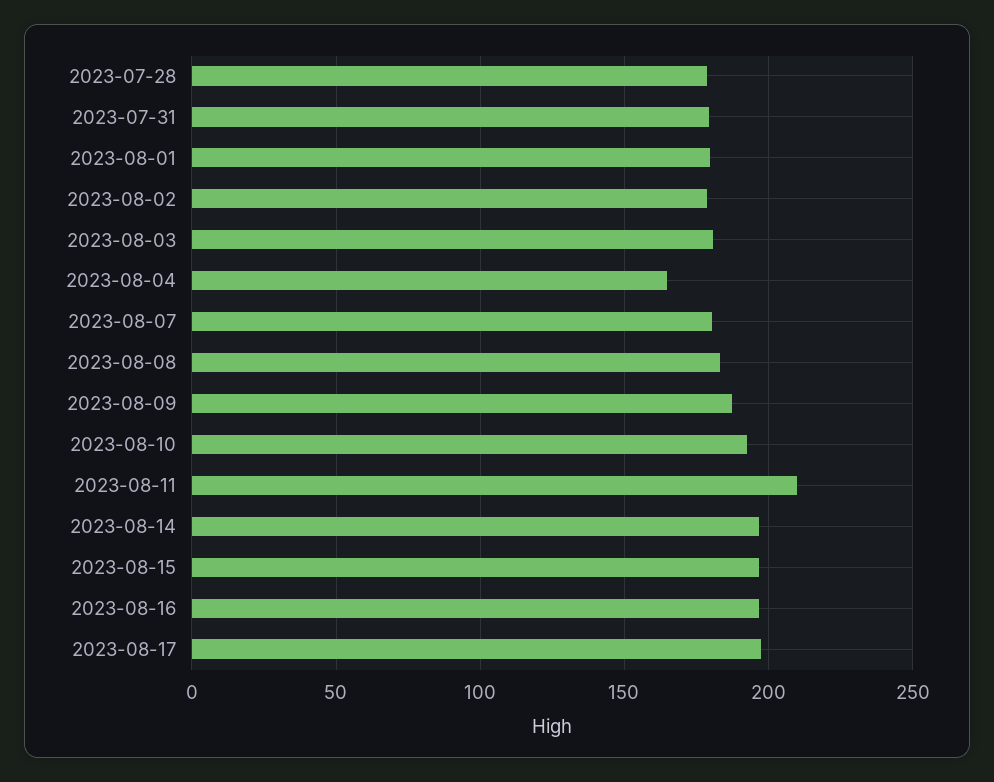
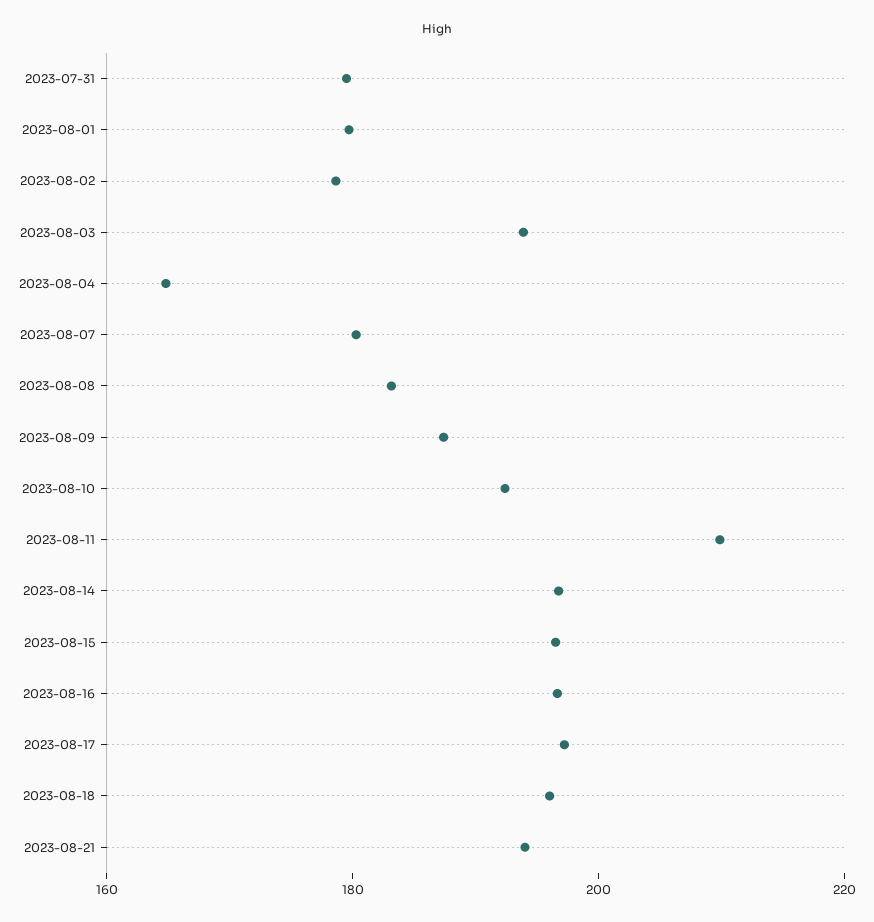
2023-07-28: 180 -> none
2023-08-03: 180 -> 195
2023-08-18: none -> 195
2023-08-21: none -> 195

